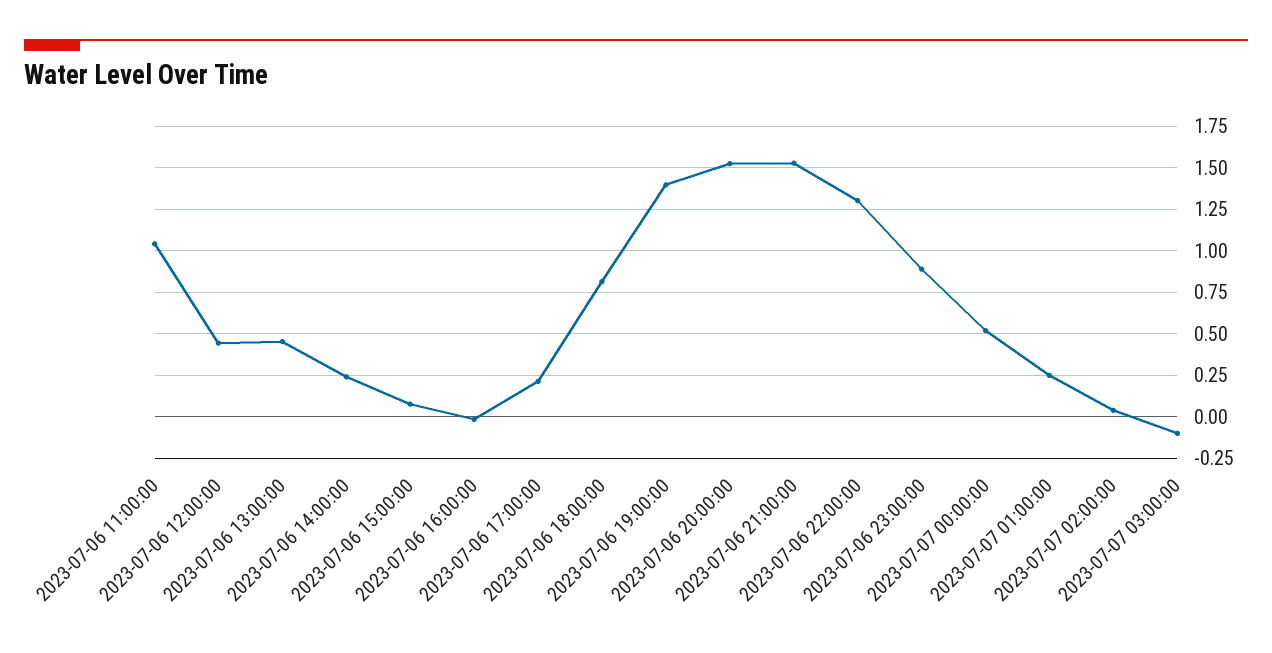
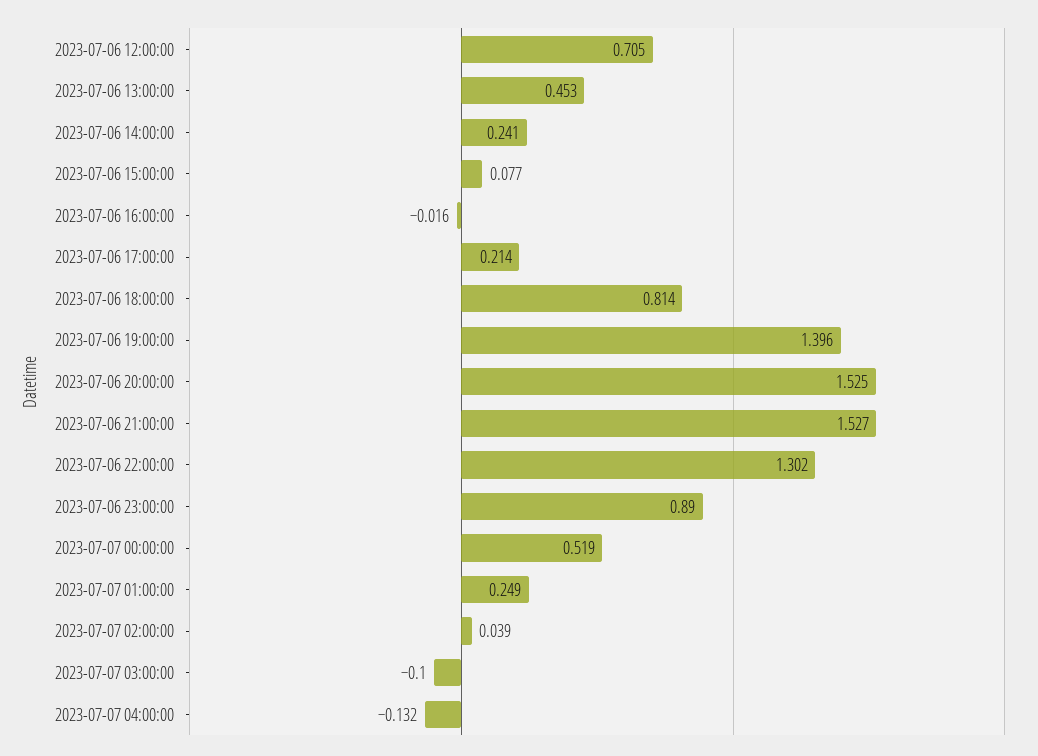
2023-07-06 11:00:00: 1.05 -> none
2023-07-06 12:00:00: 0.45 -> 0.705
2023-07-07 04:00:00: none -> -0.132

